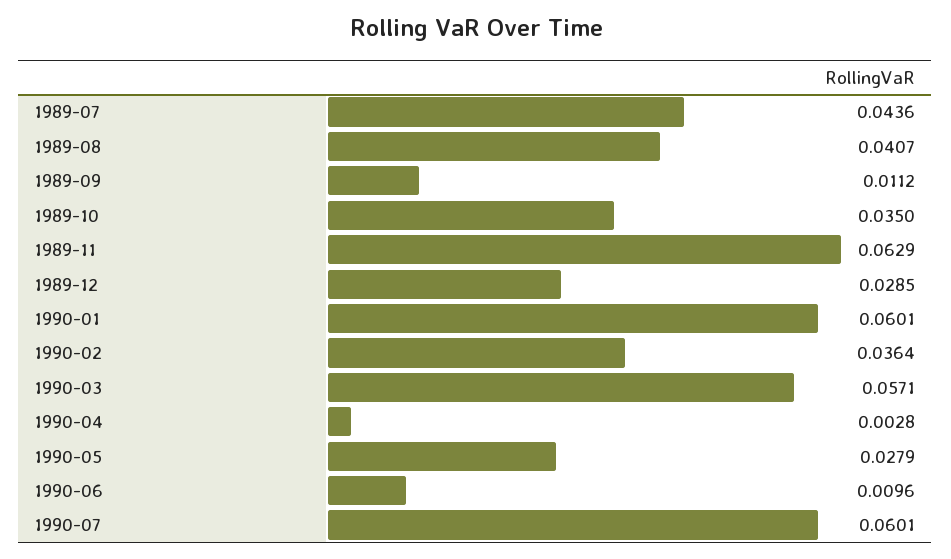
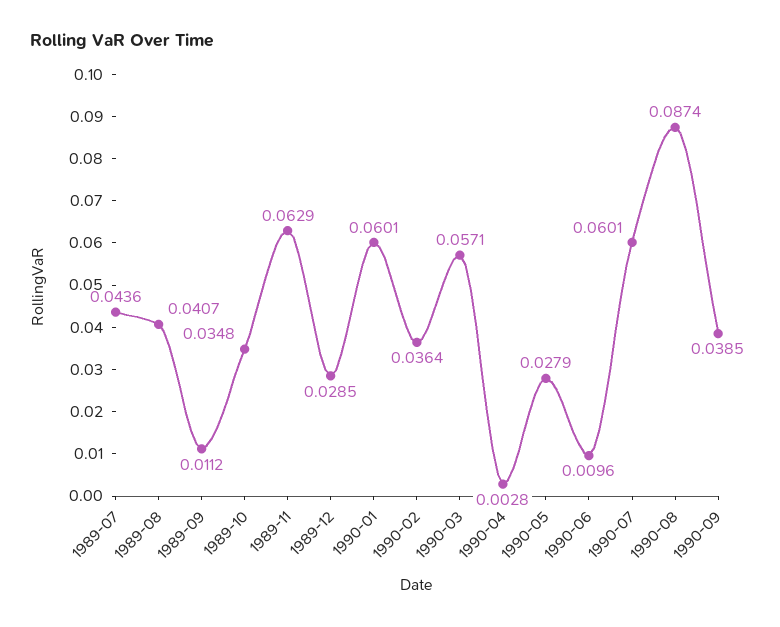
1989-10: 0.035 -> 0.0348
1990-08: none -> 0.0874
1990-09: none -> 0.0385

